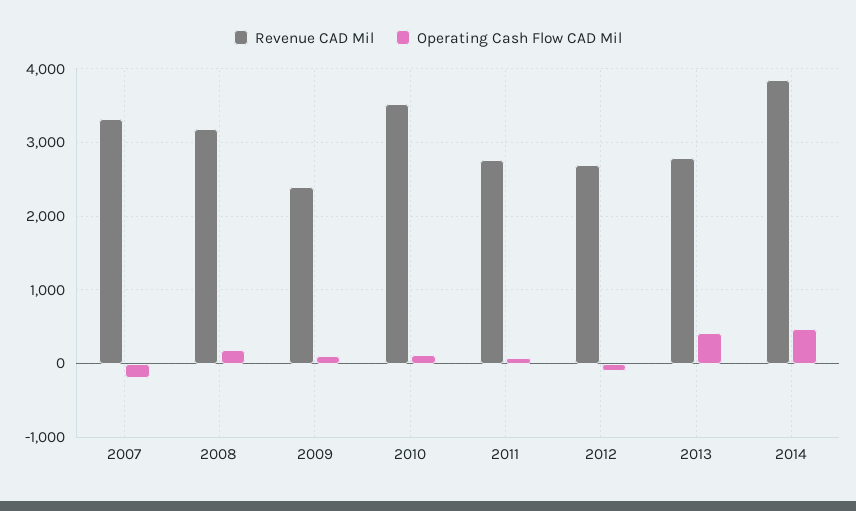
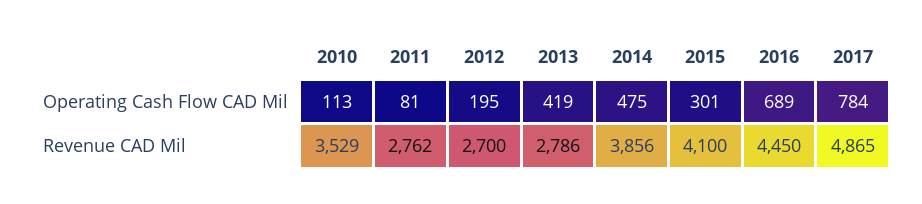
Revenue CAD Mil, 2007: 3300 -> none
Operating Cash Flow CAD Mil, 2007: -200 -> none
Revenue CAD Mil, 2008: 3200 -> none
Operating Cash Flow CAD Mil, 2008: 200 -> none
Revenue CAD Mil, 2009: 2400 -> none
Operating Cash Flow CAD Mil, 2009: 100 -> none
Operating Cash Flow CAD Mil, 2012: -100 -> 195
Operating Cash Flow CAD Mil, 2015: none -> 301
Operating Cash Flow CAD Mil, 2016: none -> 689
Operating Cash Flow CAD Mil, 2017: none -> 784
Revenue CAD Mil, 2015: none -> 4100
Revenue CAD Mil, 2016: none -> 4450
Revenue CAD Mil, 2017: none -> 4865

